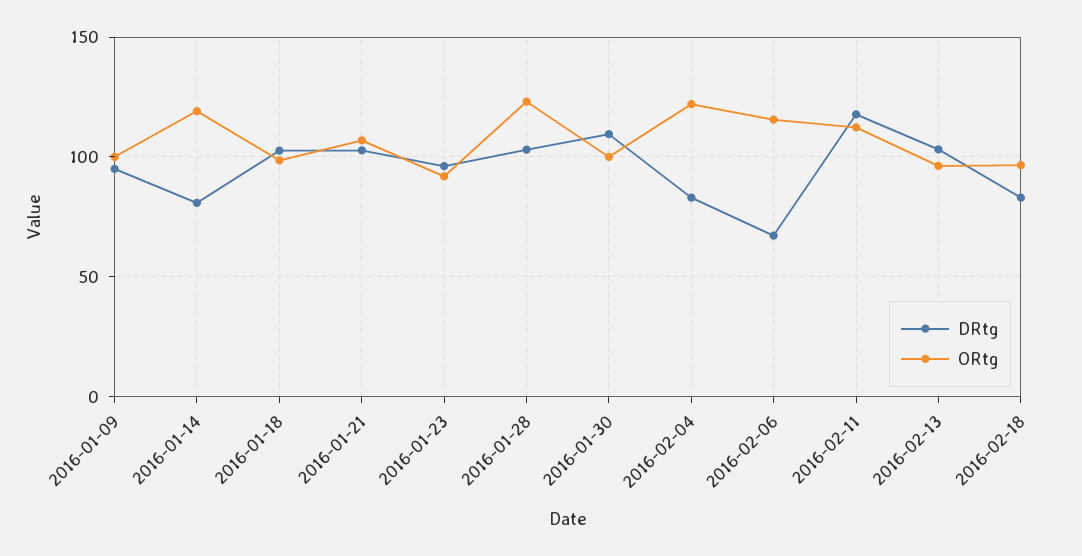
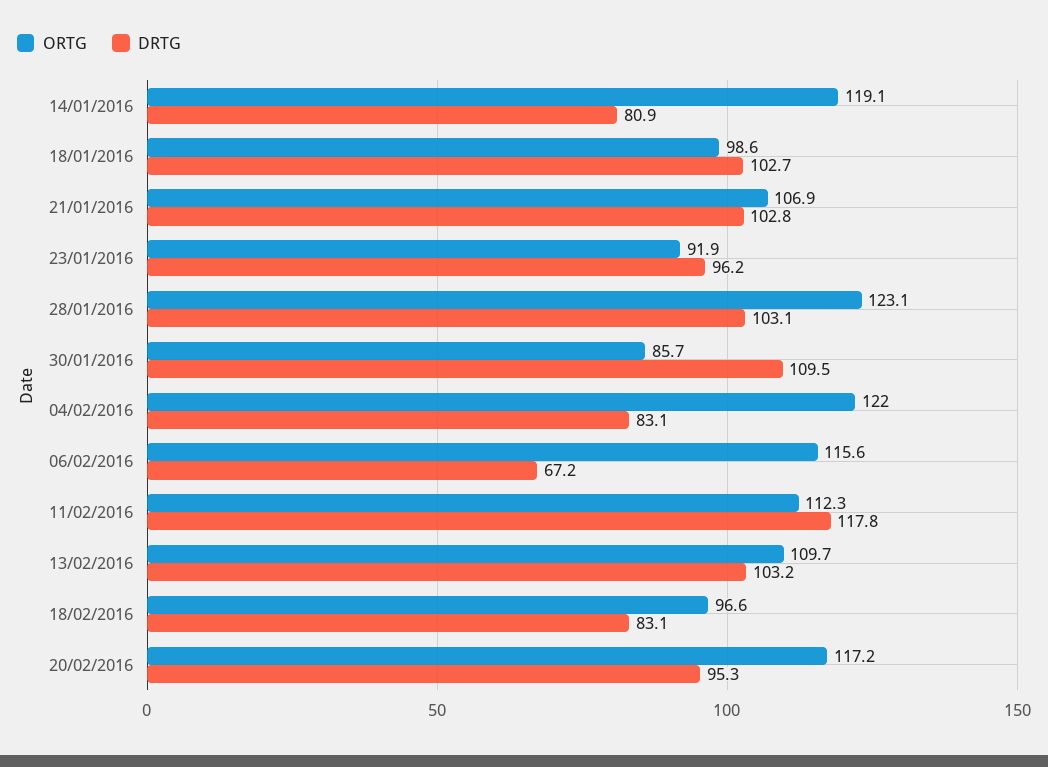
DRtg, 2016-01-09: 95 -> none
ORtg, 2016-01-09: 100 -> none
ORtg, 2016-01-30: 100 -> 85.7
ORtg, 2016-02-13: 95 -> 109.7
ORtg, 20/02/2016: none -> 117.2
DRtg, 20/02/2016: none -> 95.3

